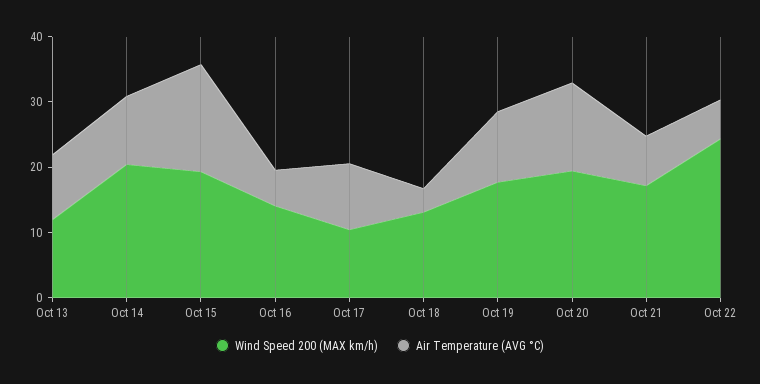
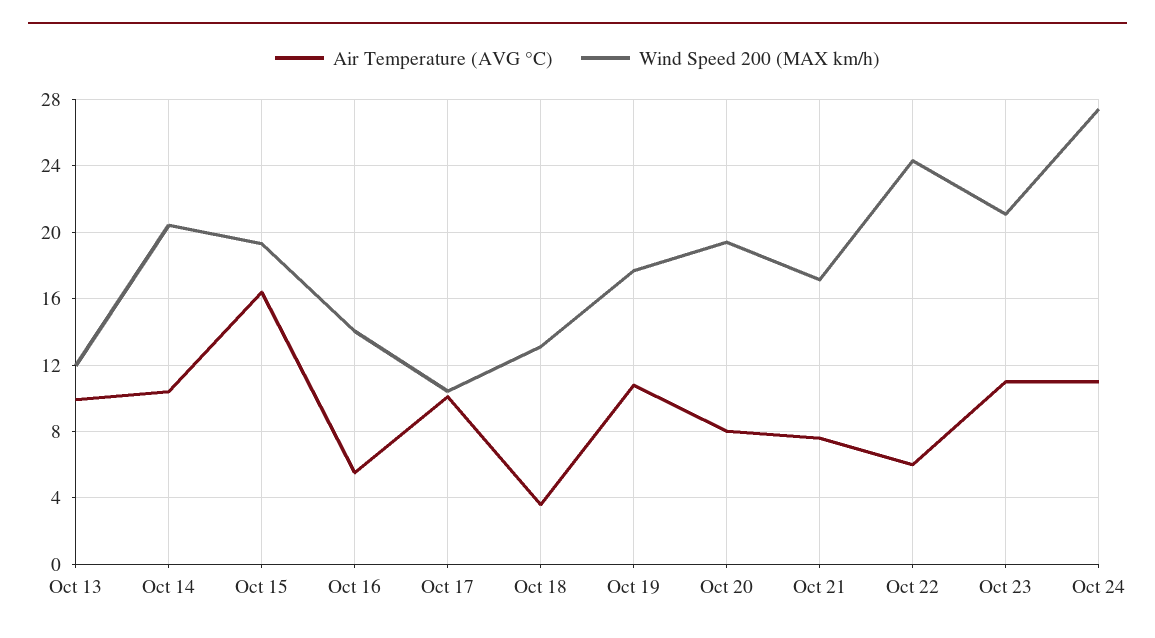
Air Temperature (AVG °C), Oct 20: 14 -> 8
Air Temperature (AVG °C), Oct 23: none -> 11
Wind Speed 200 (MAX km/h), Oct 23: none -> 21
Air Temperature (AVG °C), Oct 24: none -> 11
Wind Speed 200 (MAX km/h), Oct 24: none -> 27.5

